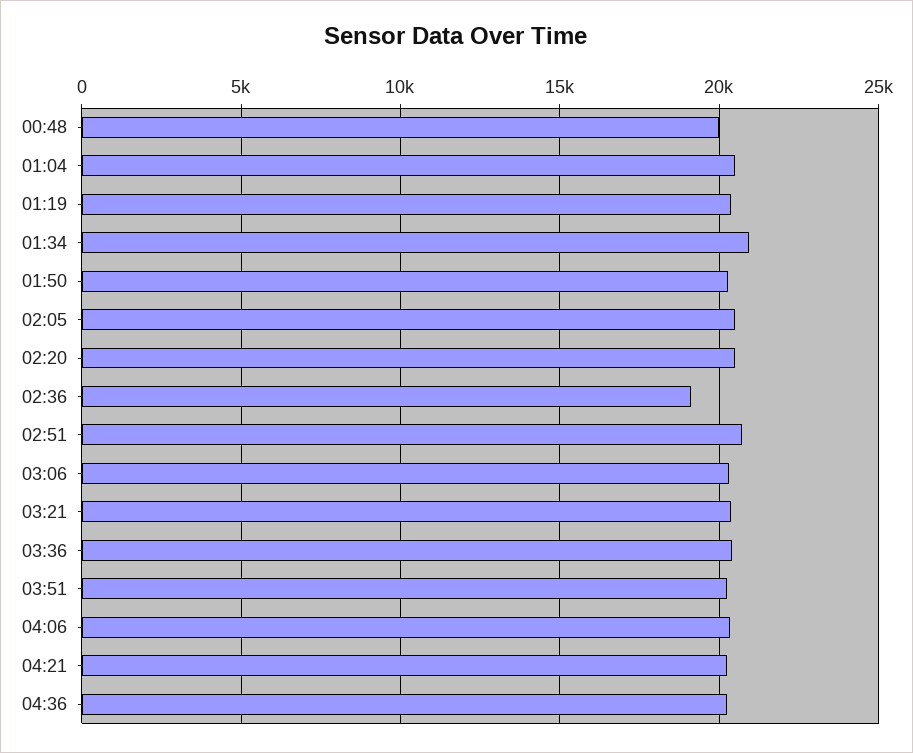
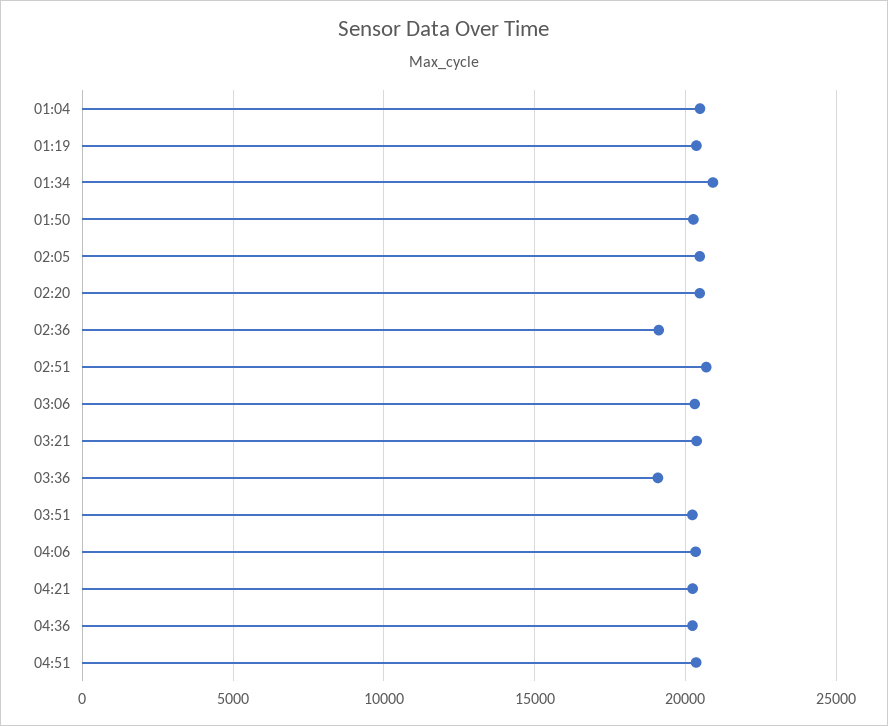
00:48: 20000 -> none
03:36: 20500 -> 19000
04:51: none -> 20500

